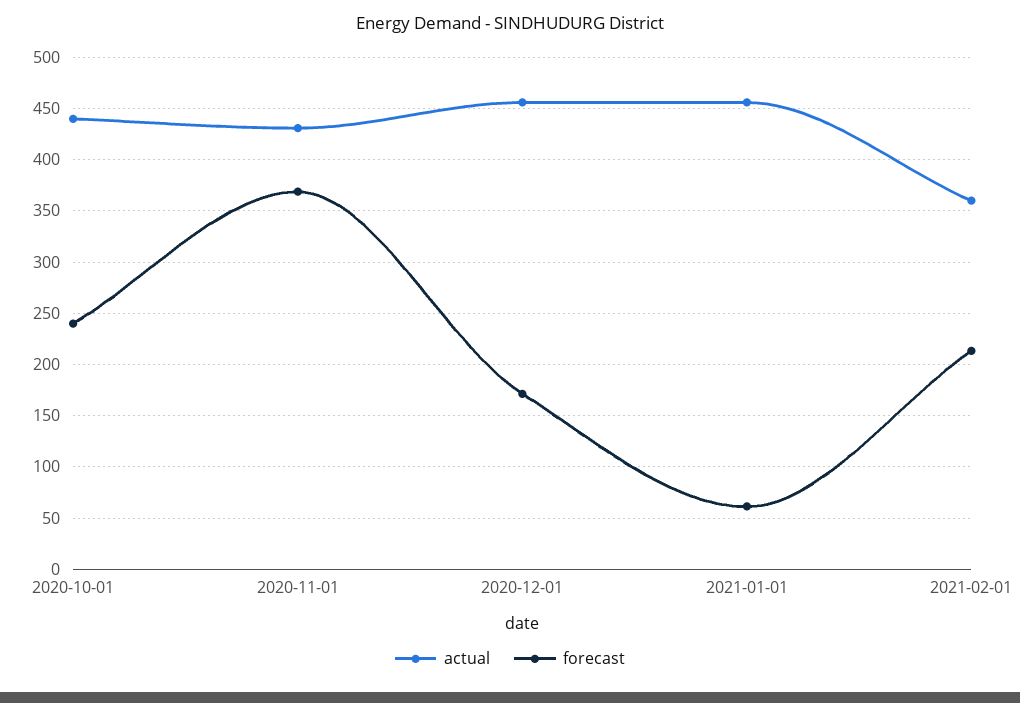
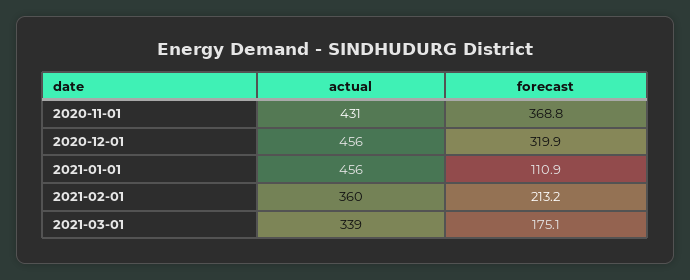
actual, 2020-10-01: 440 -> none
forecast, 2020-10-01: 240 -> none
forecast, 2020-12-01: 170 -> 319.9
forecast, 2021-01-01: 60 -> 110.9
actual, 2021-03-01: none -> 339
forecast, 2021-03-01: none -> 175.1

